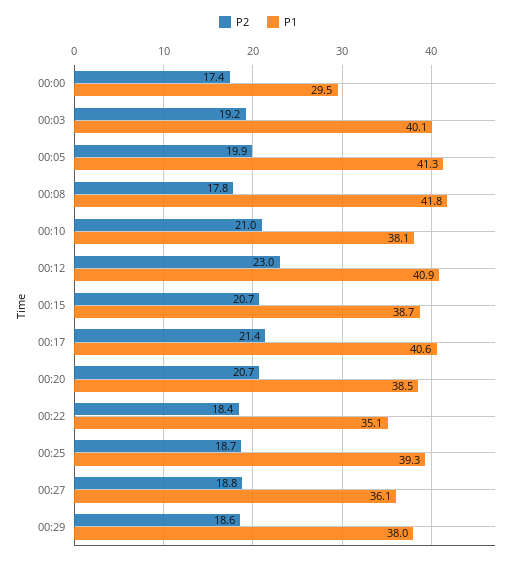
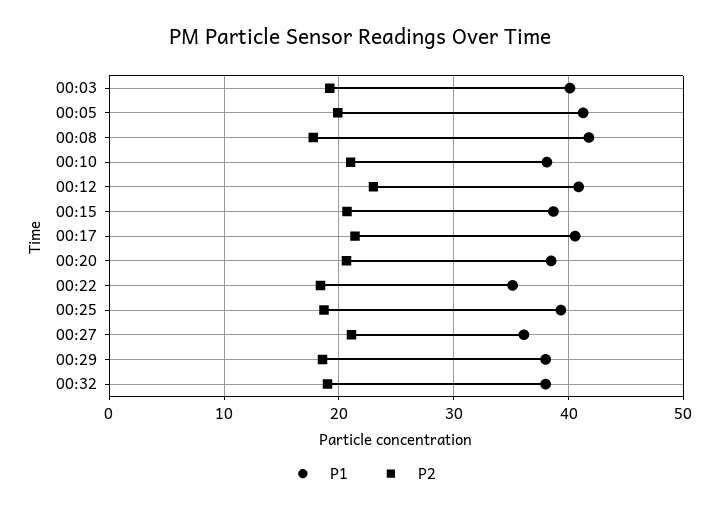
P2, 00:00: 17.4 -> none
P1, 00:00: 29.5 -> none
P2, 00:27: 18.8 -> 21
P1, 00:32: none -> 38
P2, 00:32: none -> 19

